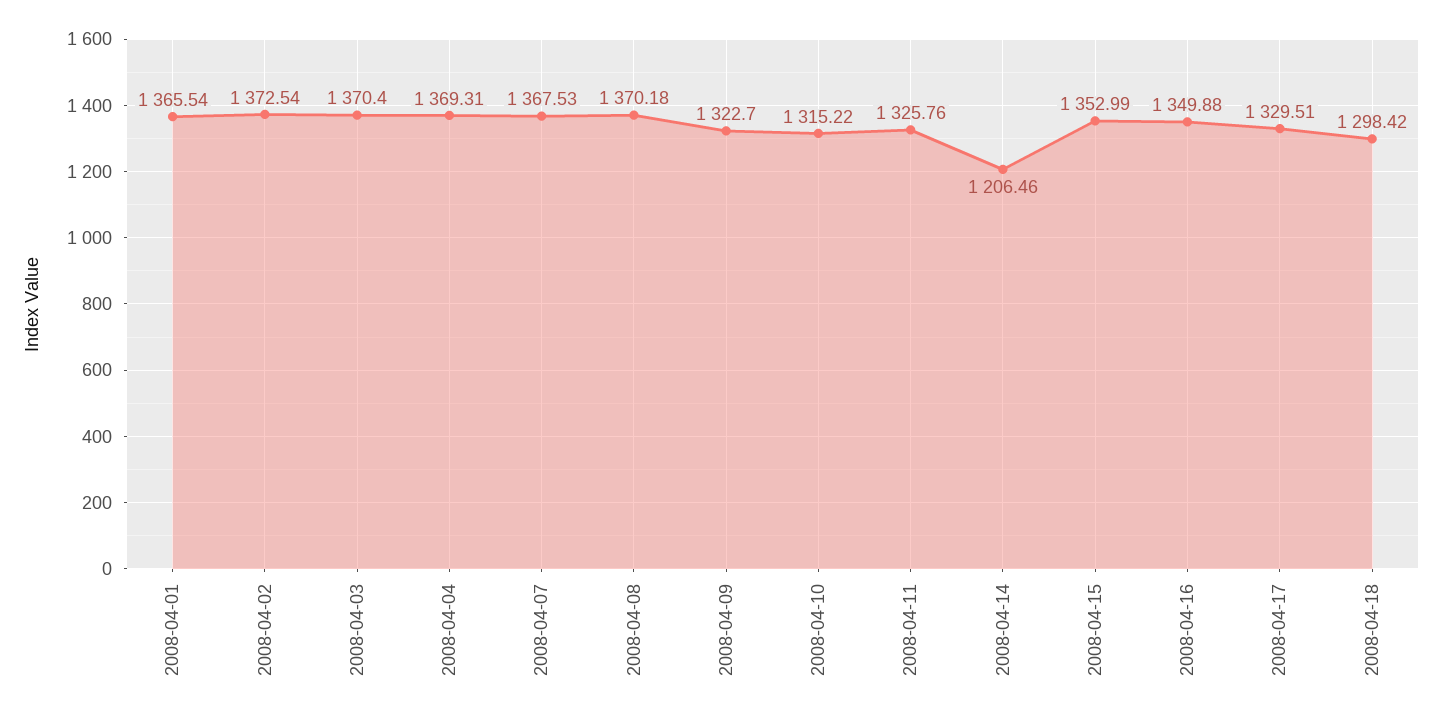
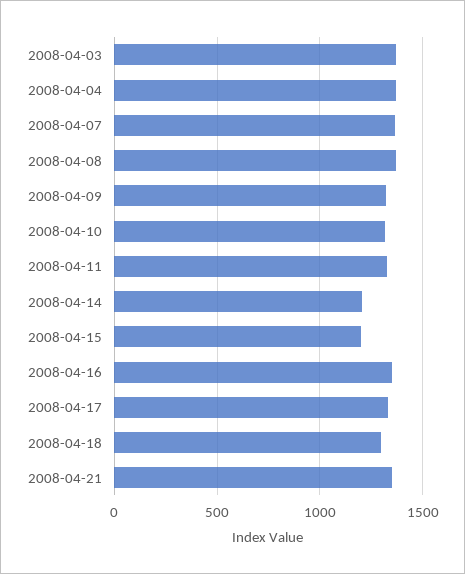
2008-04-01: 1365.54 -> none
2008-04-02: 1372.54 -> none
2008-04-15: 1352.99 -> 1200
2008-04-21: none -> 1350

